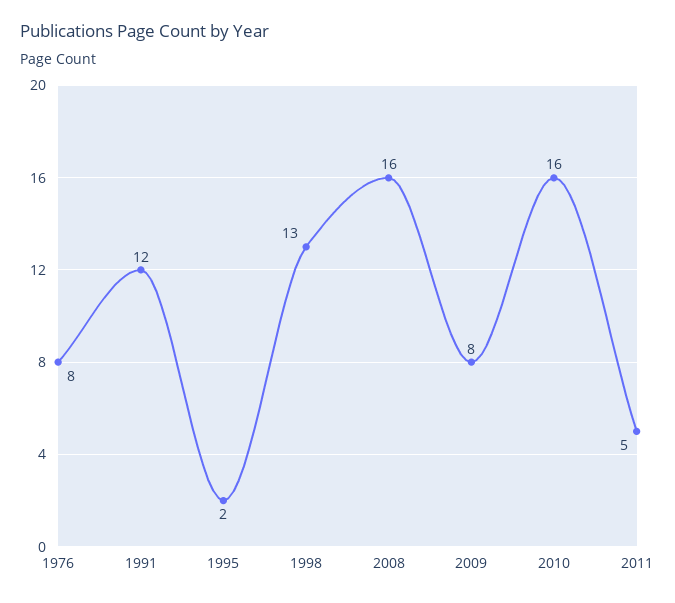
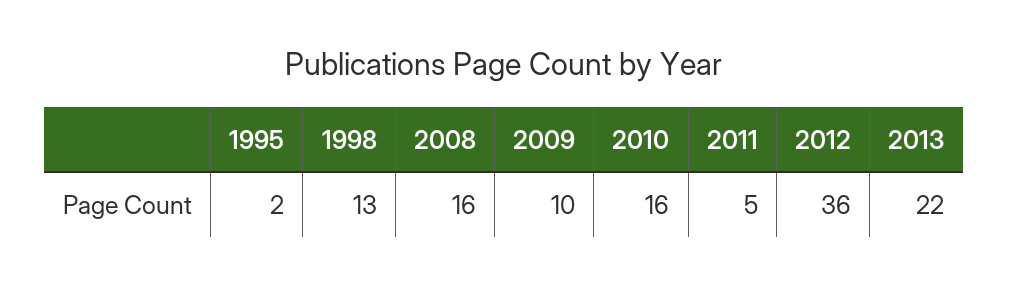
1976: 8 -> none
1991: 12 -> none
2009: 8 -> 10
2012: none -> 36
2013: none -> 22

